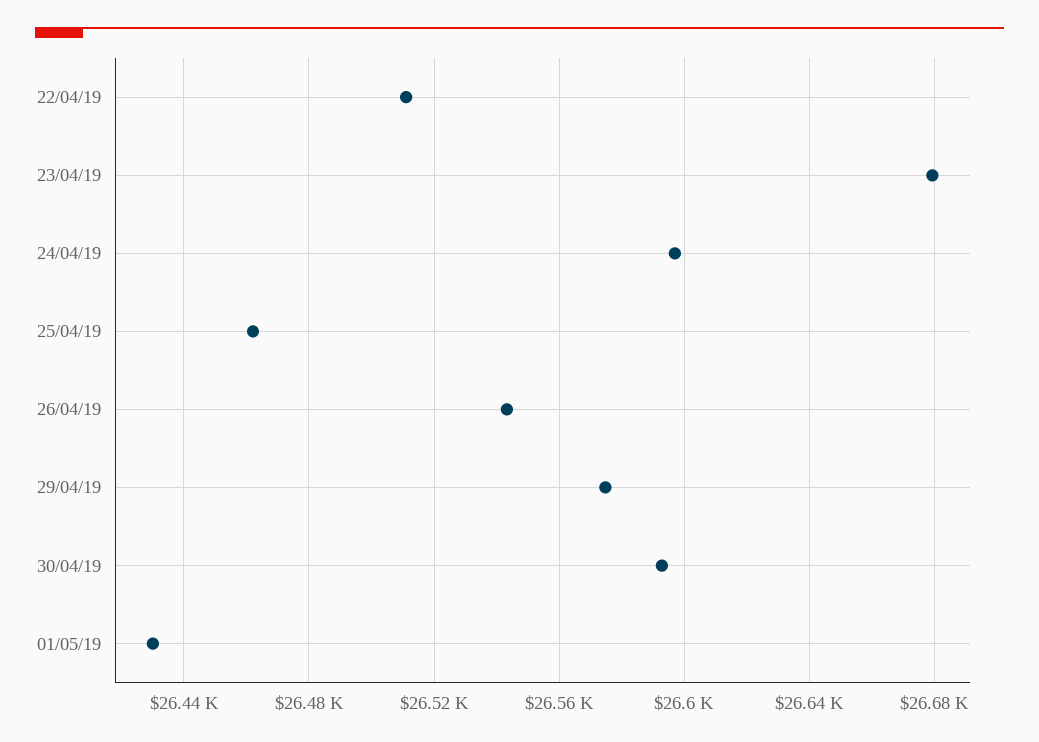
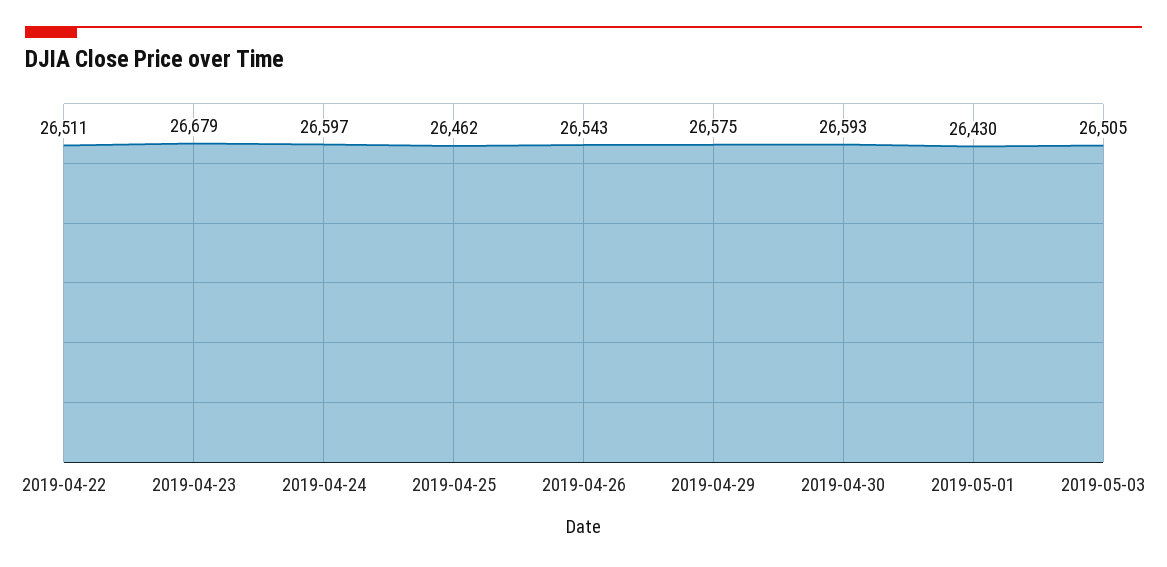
2019-05-03: none -> 26505

